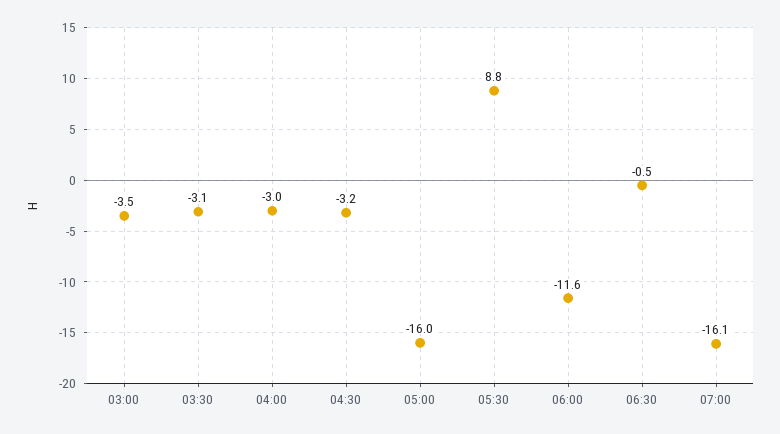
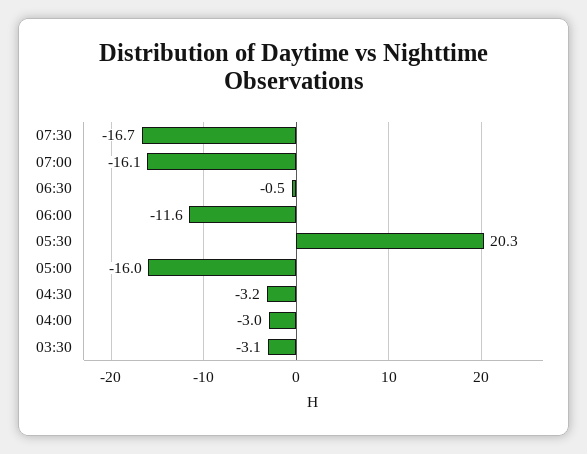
03:00: -3.5 -> none
05:30: 8.8 -> 20.3
07:30: none -> -16.7

